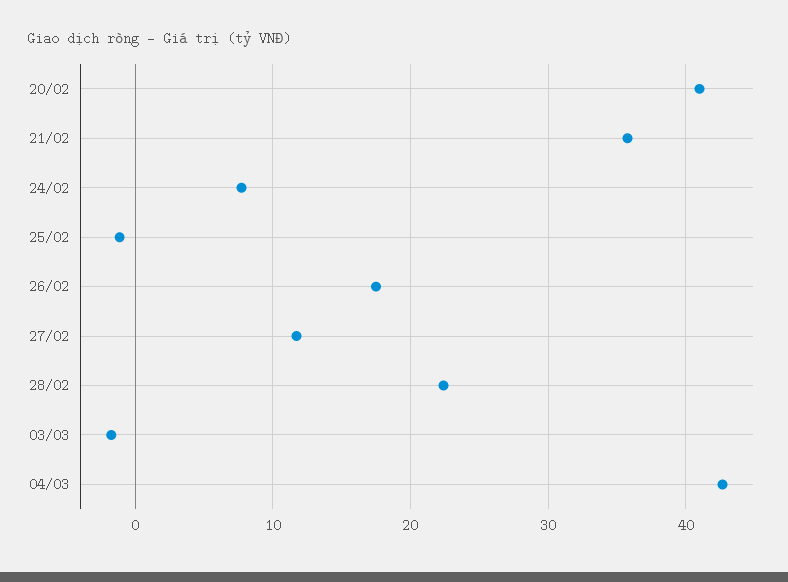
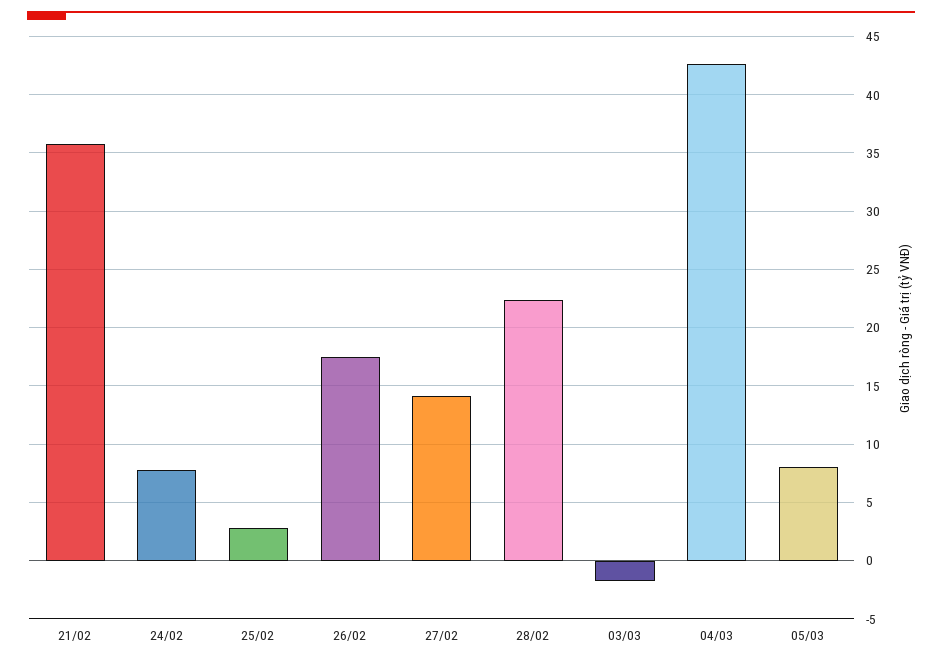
20/02: 41 -> none
25/02: -1 -> 3
27/02: 12 -> 14
05/03: none -> 8

